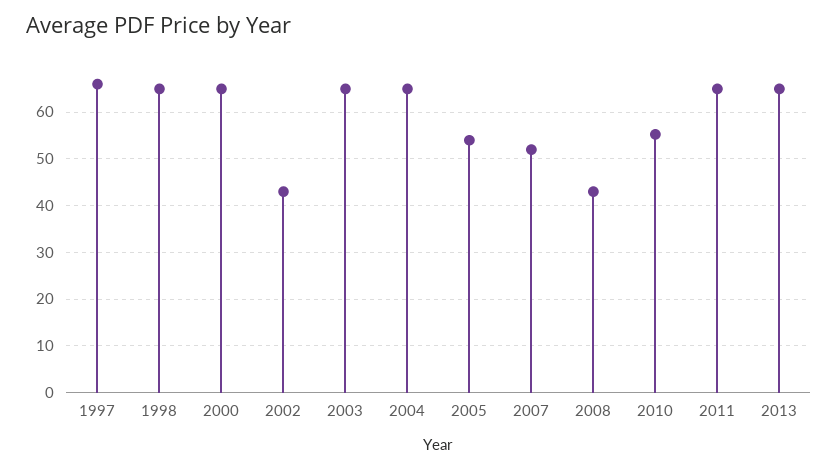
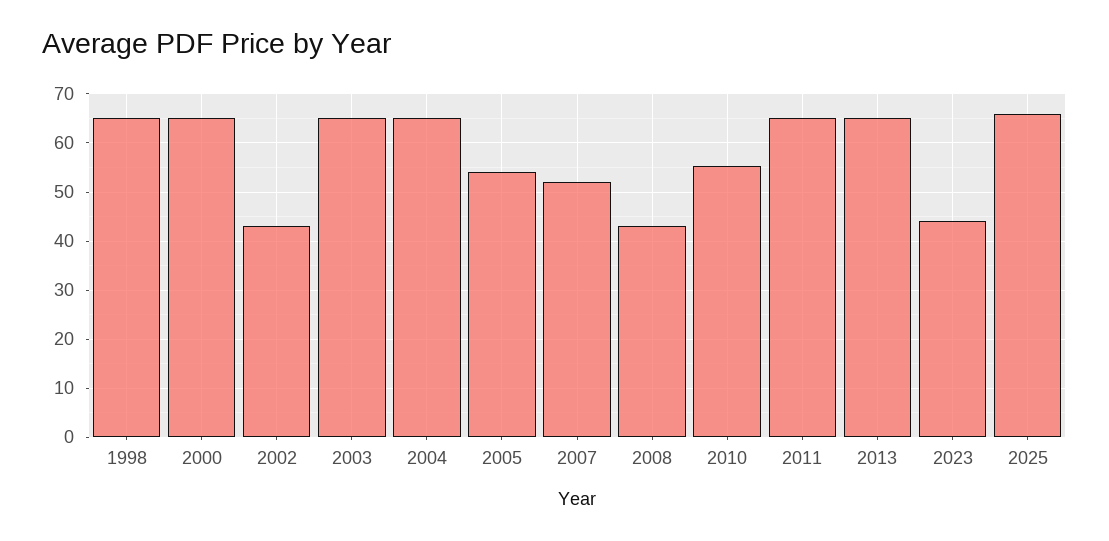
1997: 66 -> none
2023: none -> 44
2025: none -> 66

